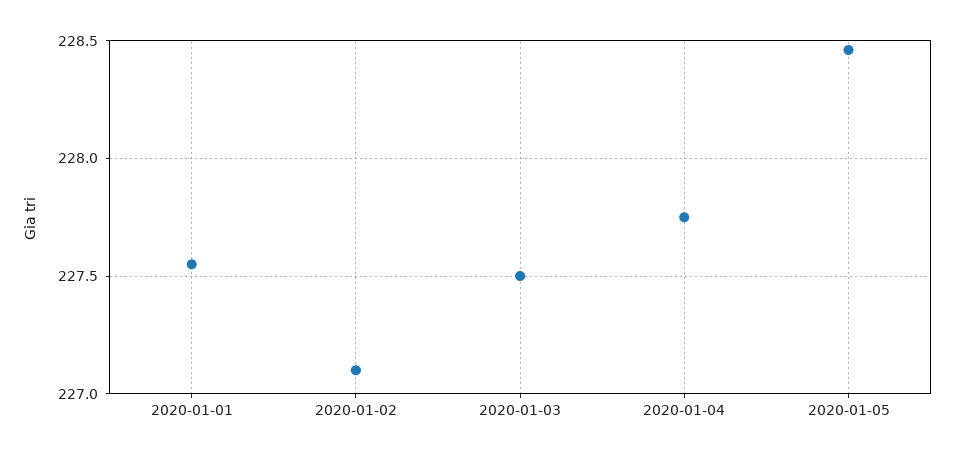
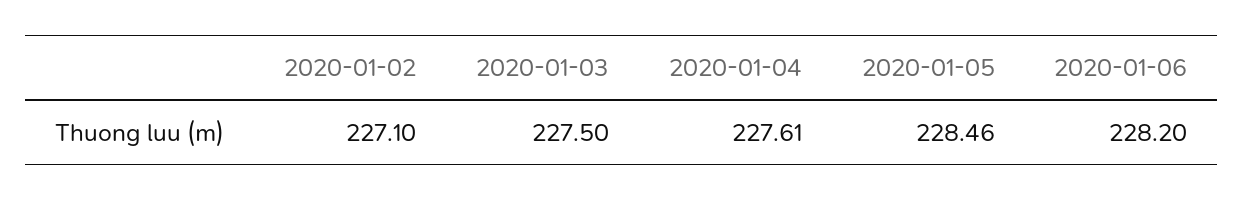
2020-01-01: 227.55 -> none
2020-01-04: 227.75 -> 227.61
2020-01-06: none -> 228.2

